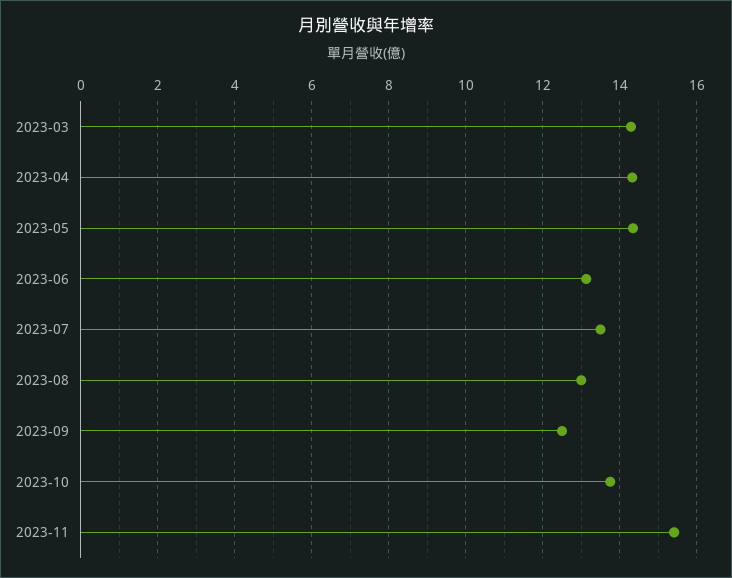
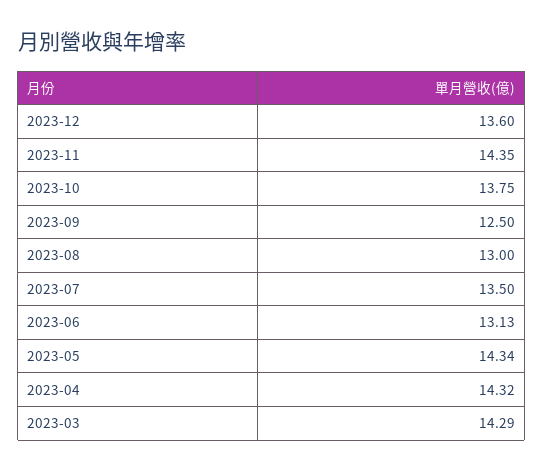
2023-11: 15.4 -> 14.35
2023-12: none -> 13.6

